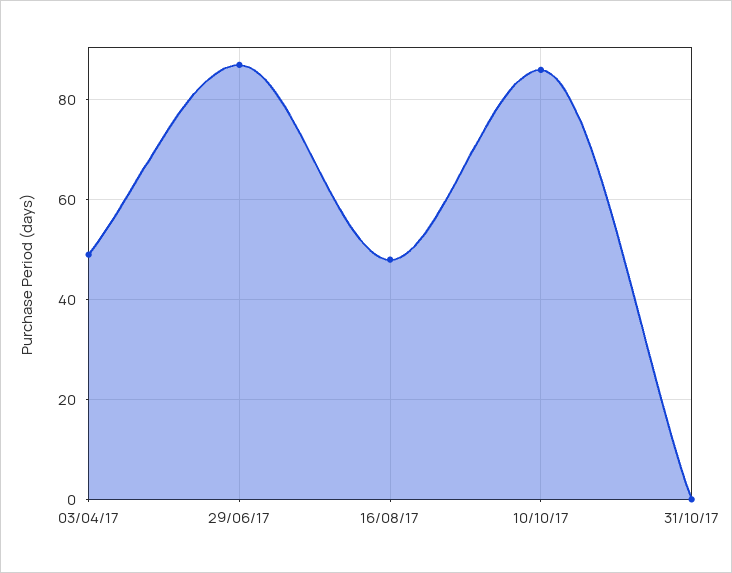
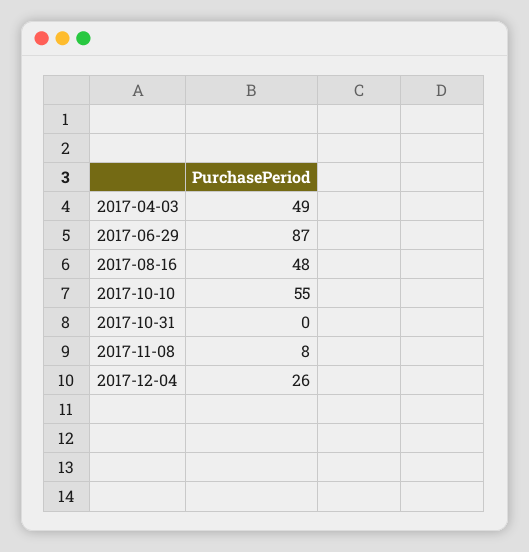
10/10/17: 85 -> 55
2017-11-08: none -> 8
2017-12-04: none -> 26

